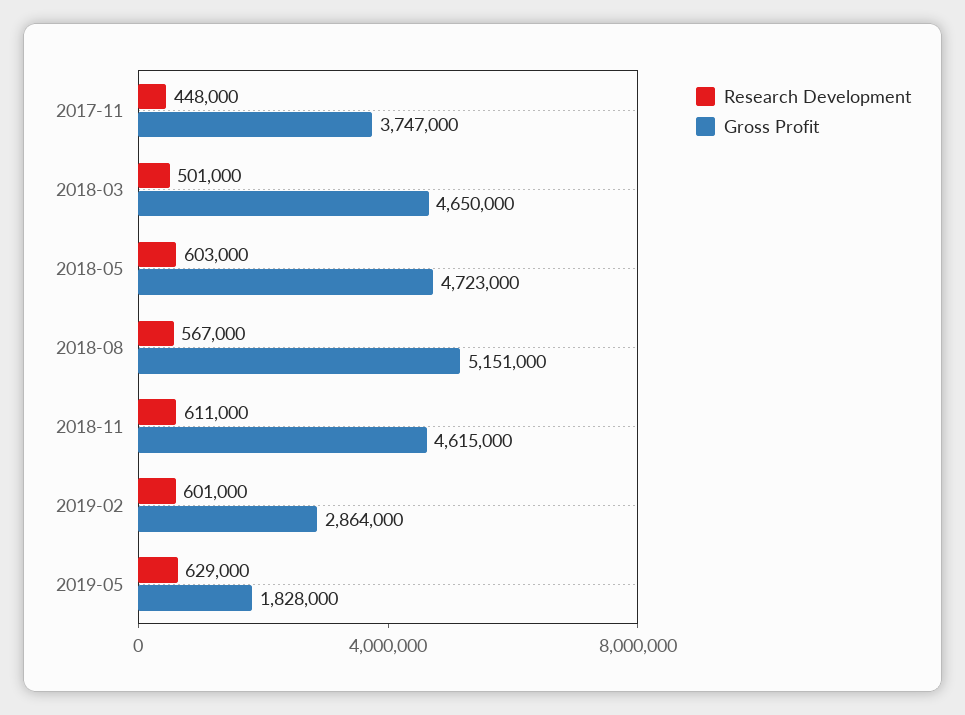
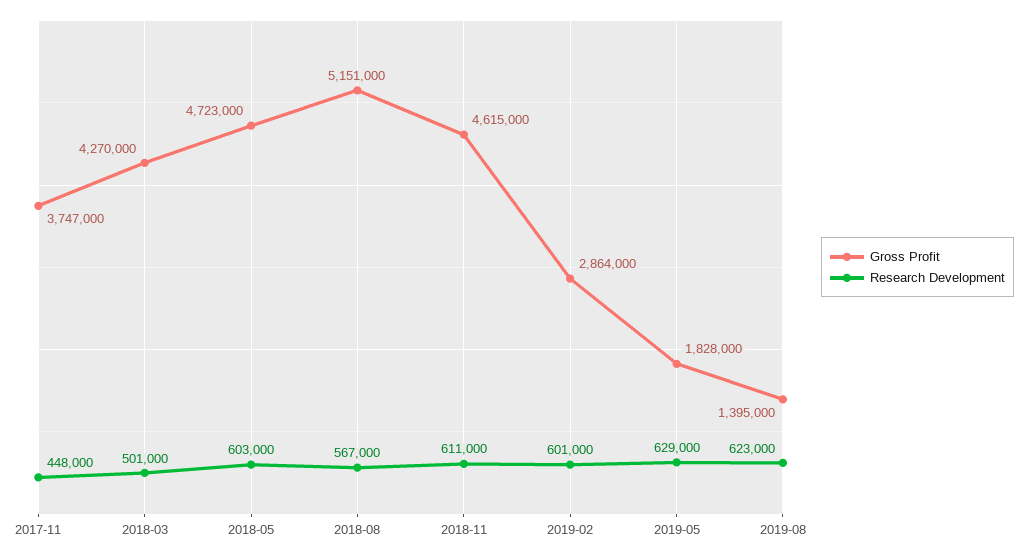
Gross Profit, 2018-03: 4650000 -> 4270000
Gross Profit, 2019-08: none -> 1395000
Research Development, 2019-08: none -> 623000

